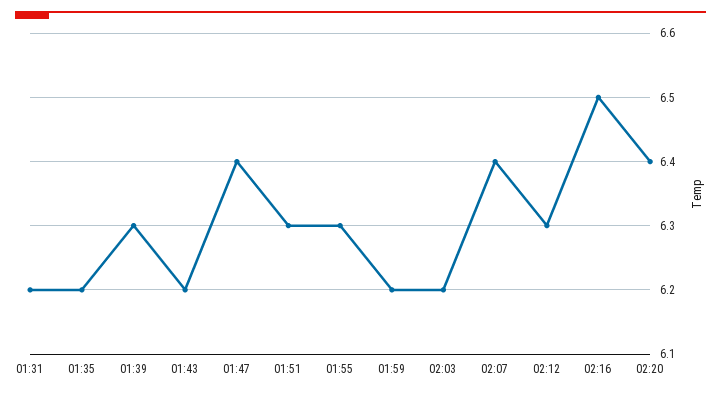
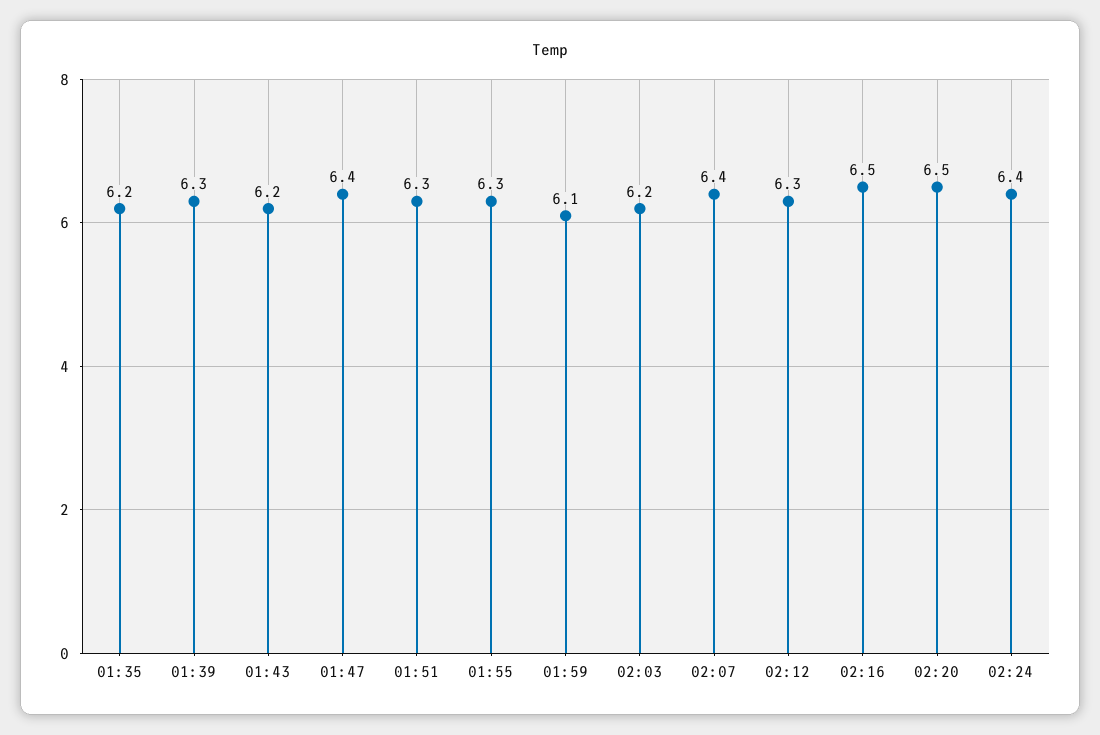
01:31: 6.2 -> none
01:59: 6.2 -> 6.1
02:20: 6.4 -> 6.5
02:24: none -> 6.4

